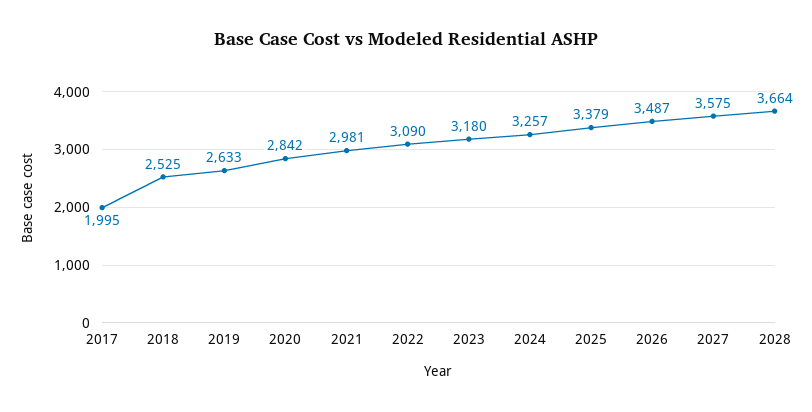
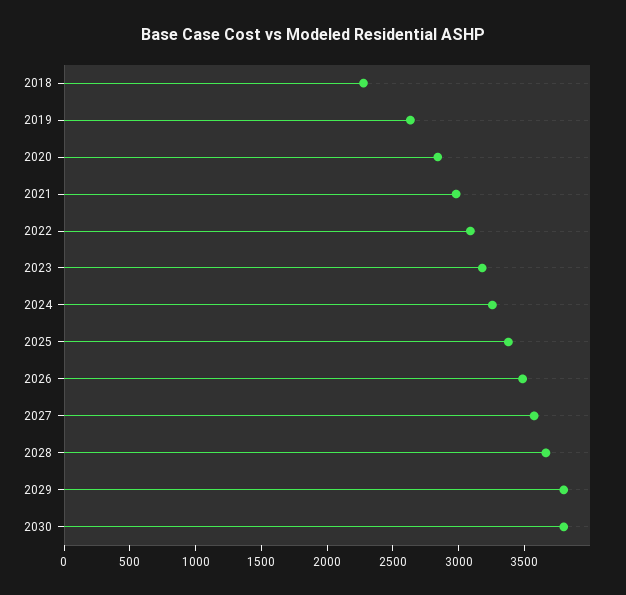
2017: 1995 -> none
2018: 2525 -> 2300
2029: none -> 3800
2030: none -> 3800

